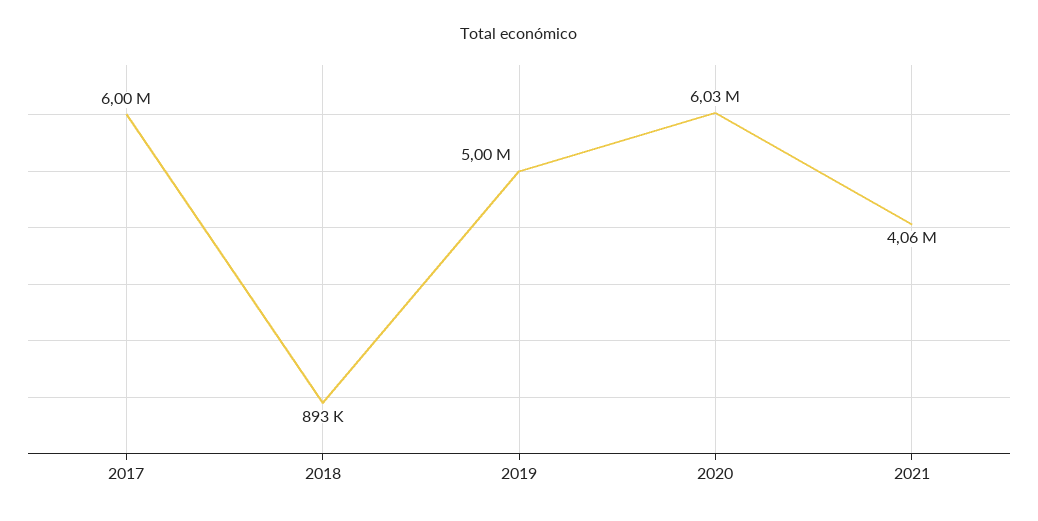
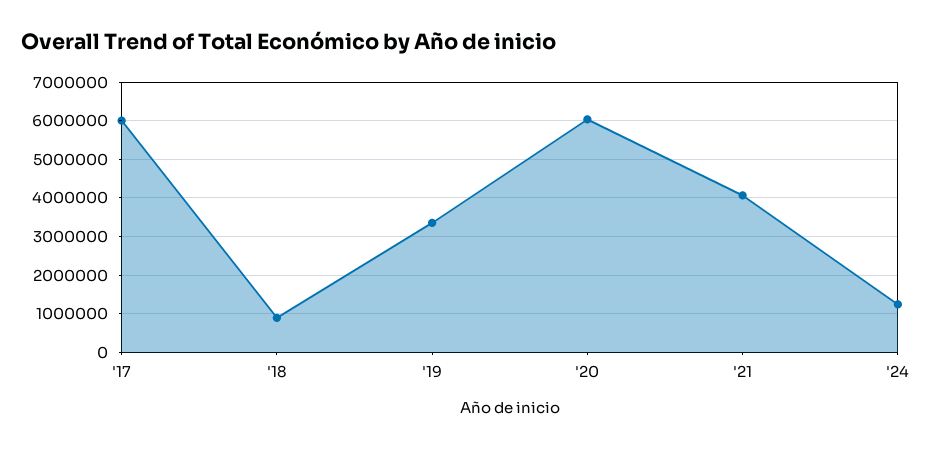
2019: 5000000 -> 3400000
'24: none -> 1200000

